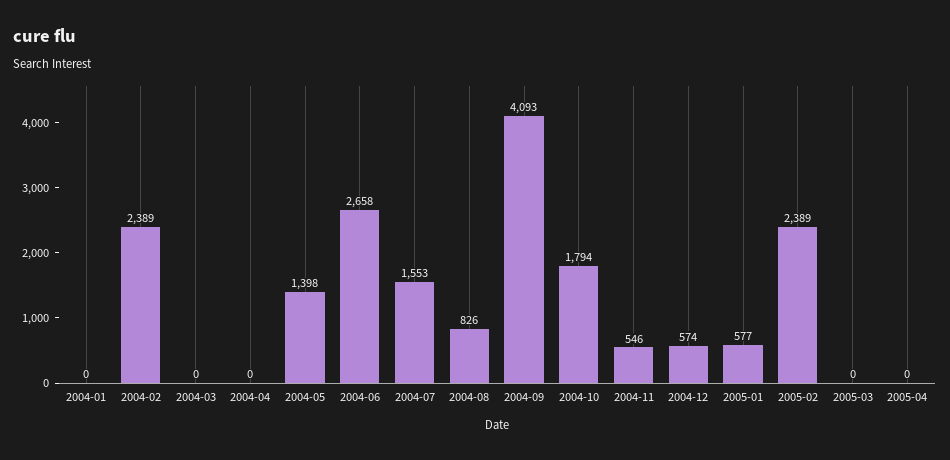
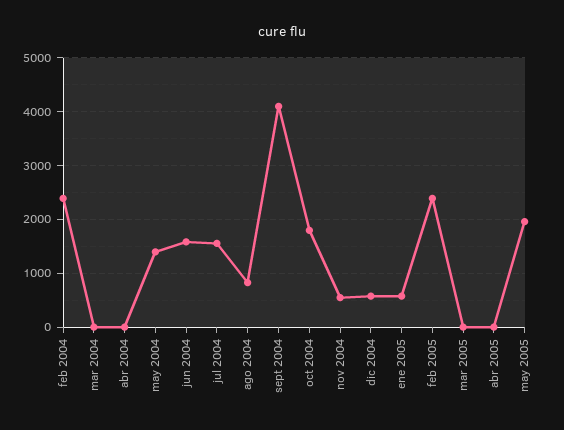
2004-01: 0 -> none
2004-06: 2658 -> 1600
may 2005: none -> 2000

